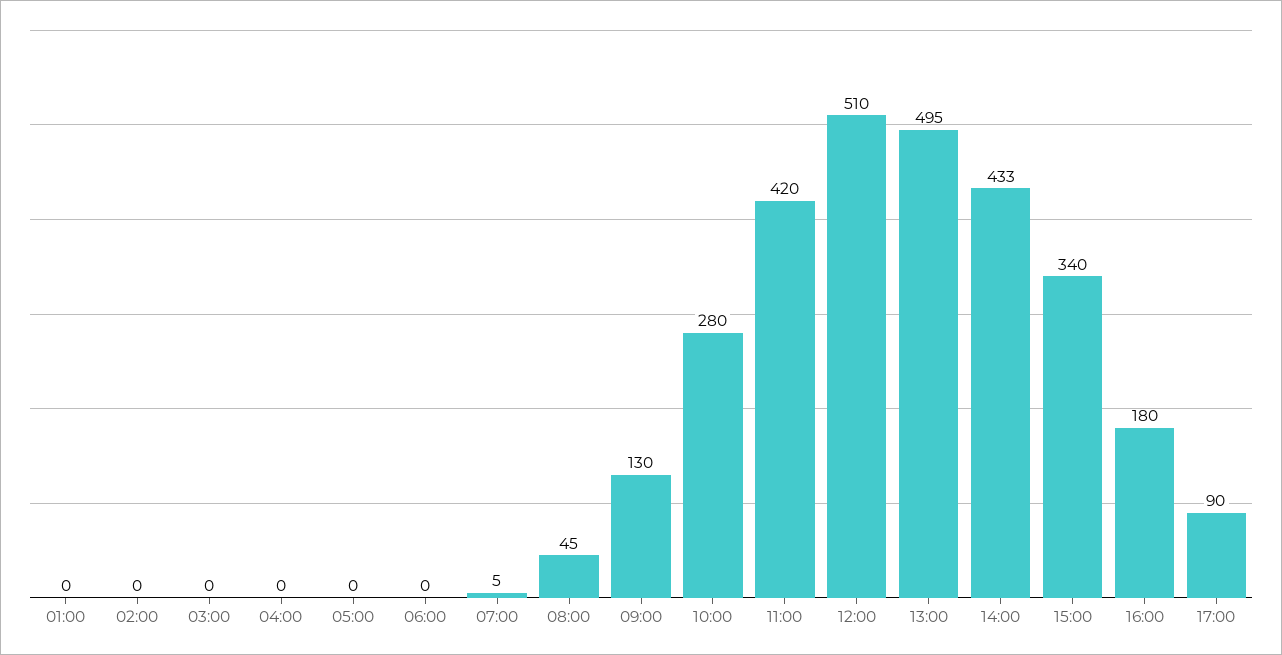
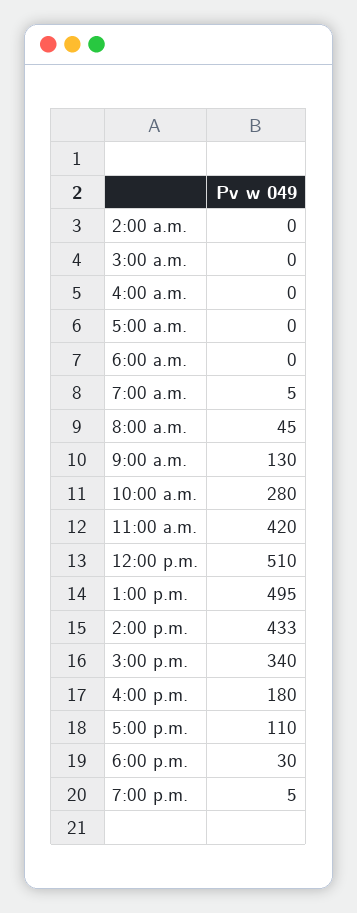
01:00: 0 -> none
17:00: 90 -> 110
6:00 p.m.: none -> 30
7:00 p.m.: none -> 5

